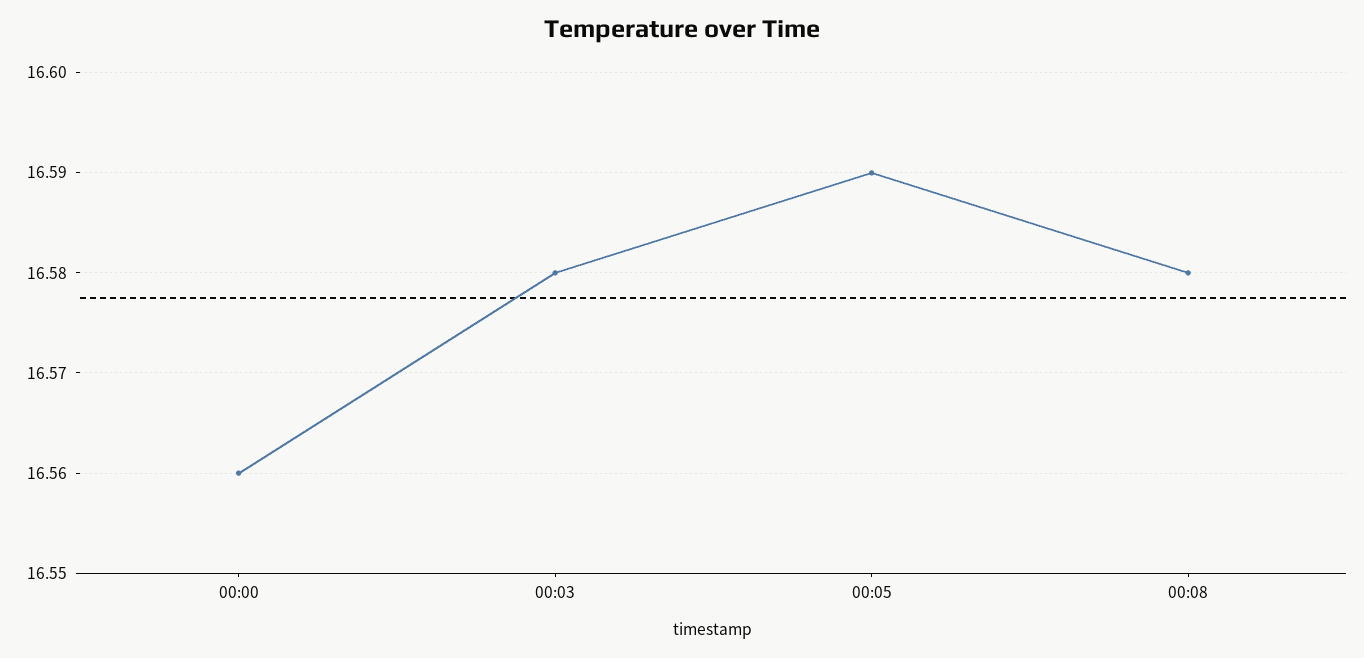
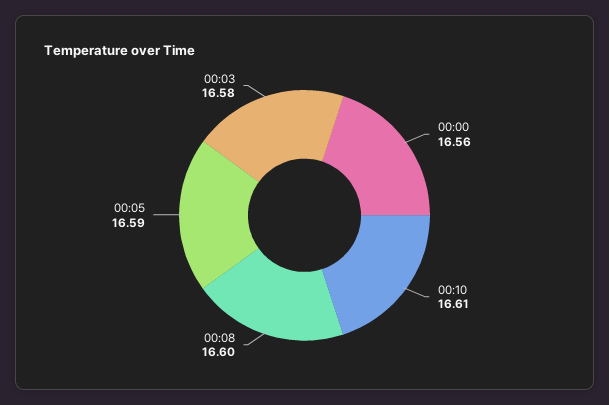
00:08: 16.58 -> 16.6
00:10: none -> 16.61

